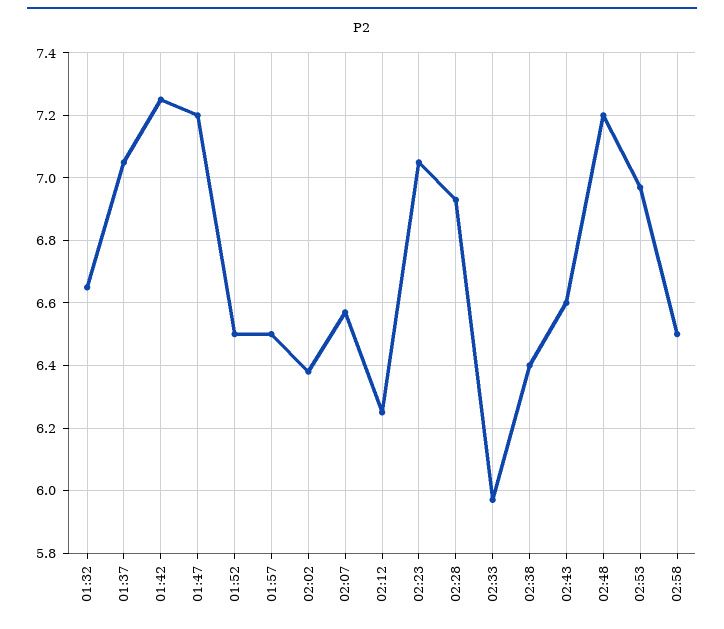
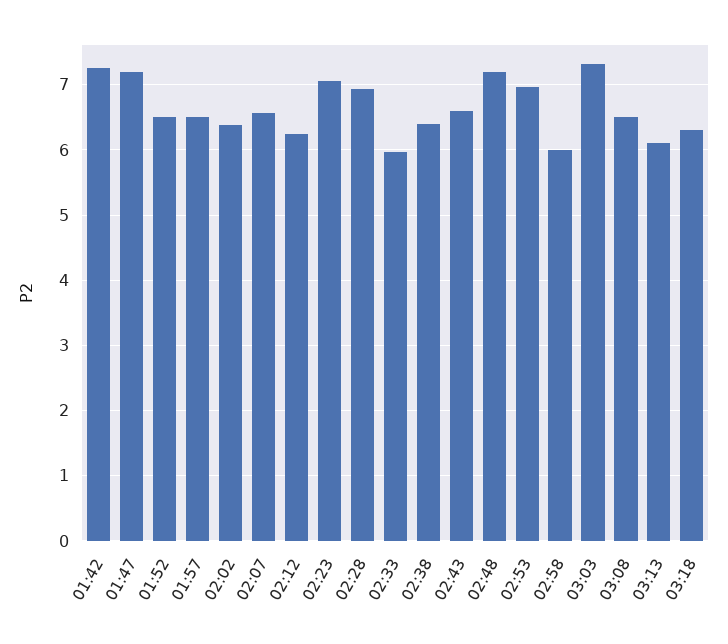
01:32: 6.65 -> none
01:37: 7.05 -> none
02:58: 6.5 -> 6
03:03: none -> 7.3
03:08: none -> 6.5
03:13: none -> 6.1
03:18: none -> 6.3

